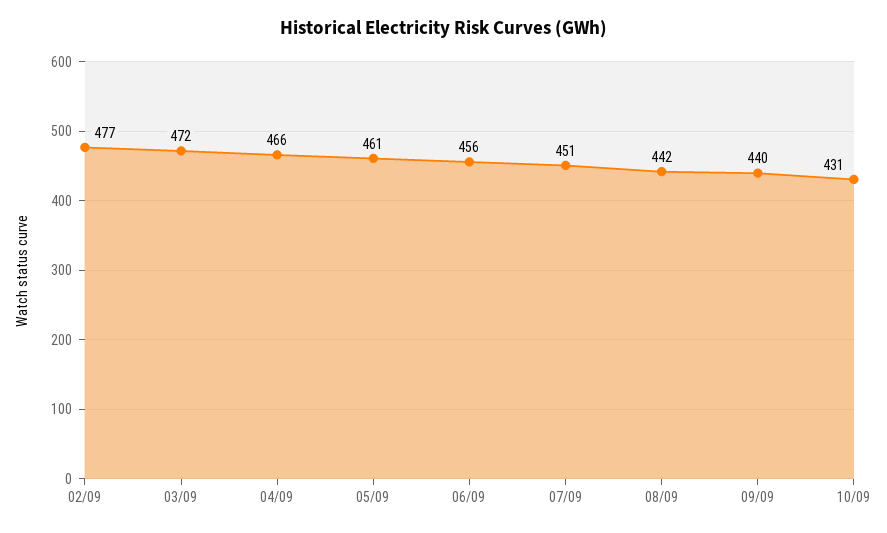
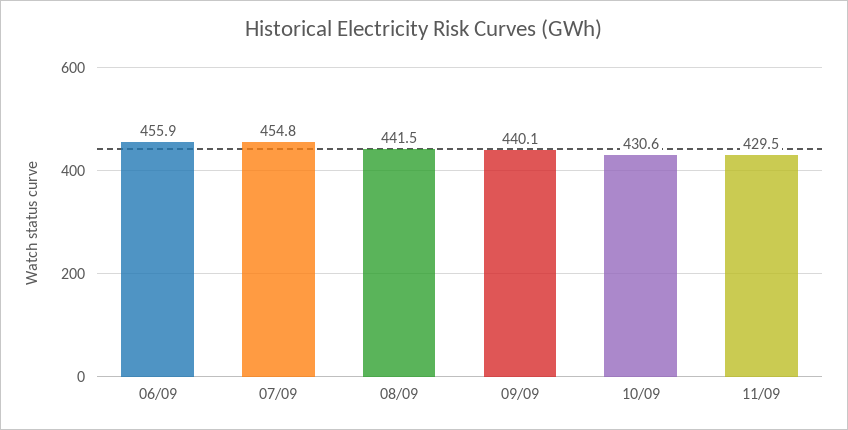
02/09: 477 -> none
03/09: 472 -> none
04/09: 466 -> none
05/09: 461 -> none
07/09: 451 -> 454.8
11/09: none -> 429.5

